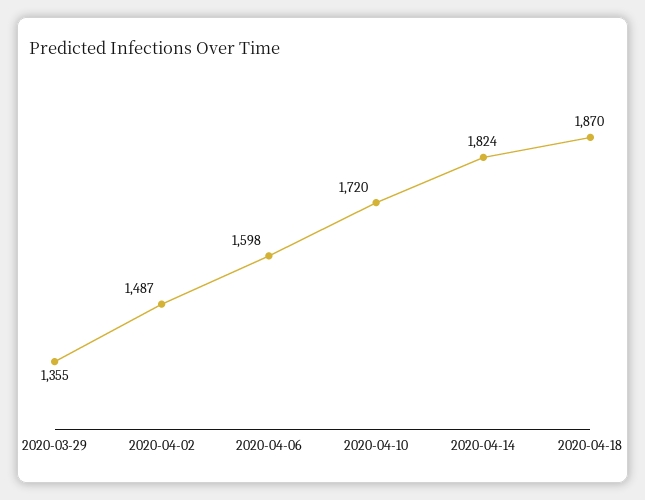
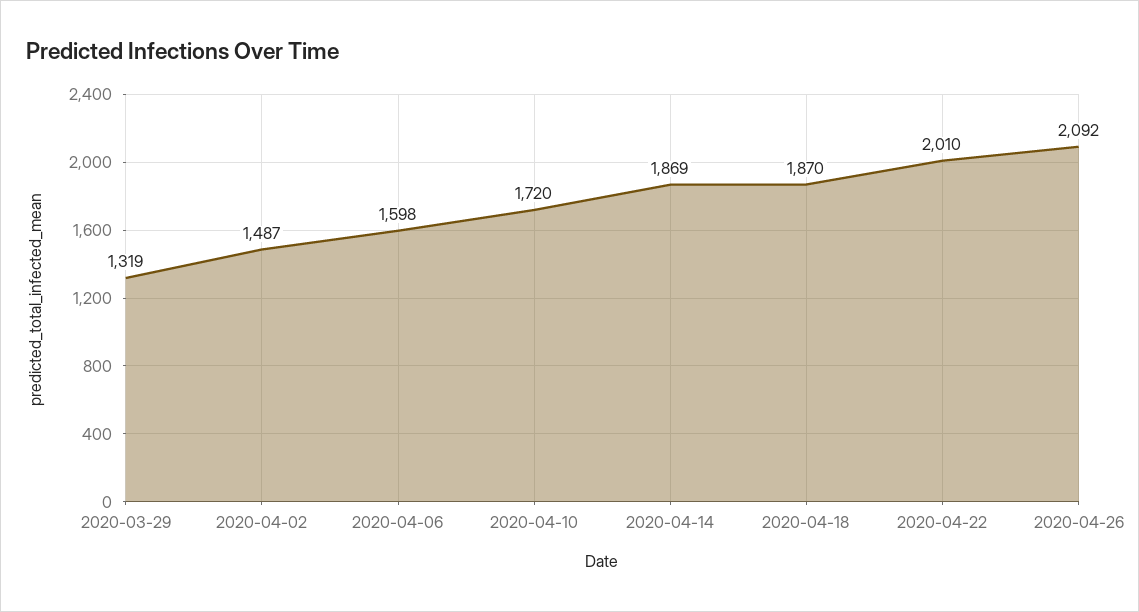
2020-03-29: 1355 -> 1319
2020-04-14: 1824 -> 1869
2020-04-22: none -> 2010
2020-04-26: none -> 2092

